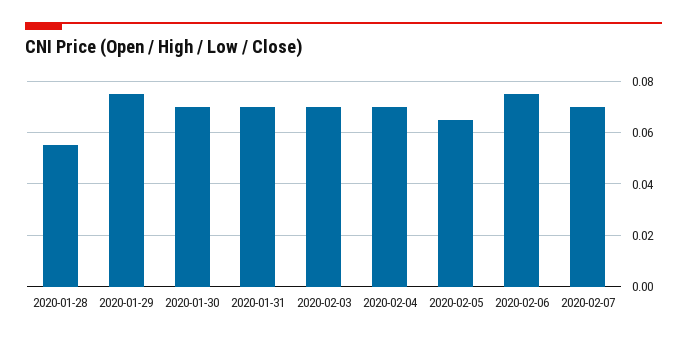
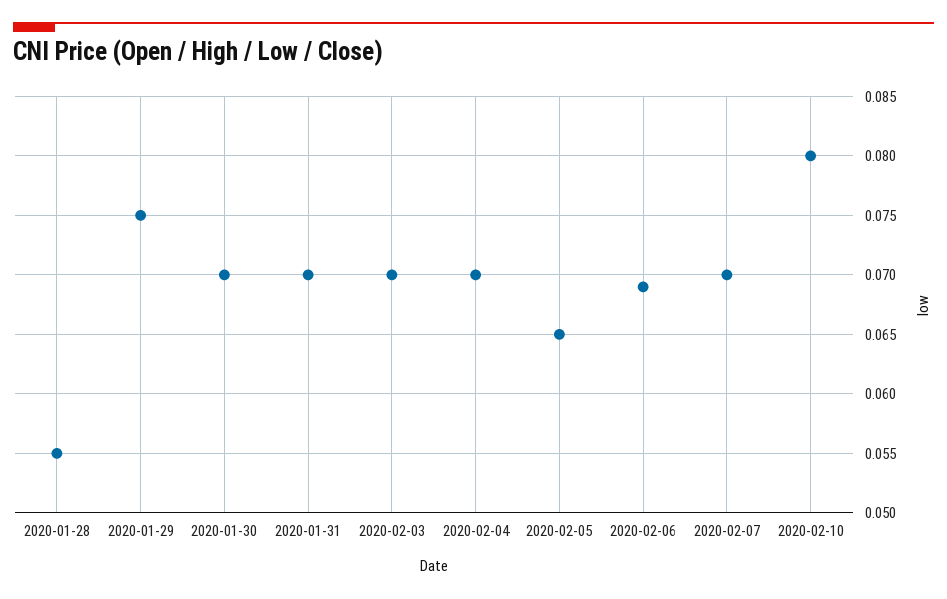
2020-02-06: 0.075 -> 0.069
2020-02-10: none -> 0.08

